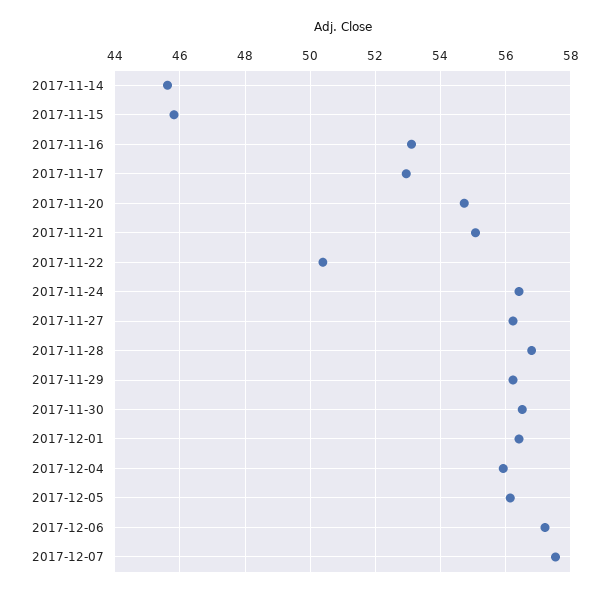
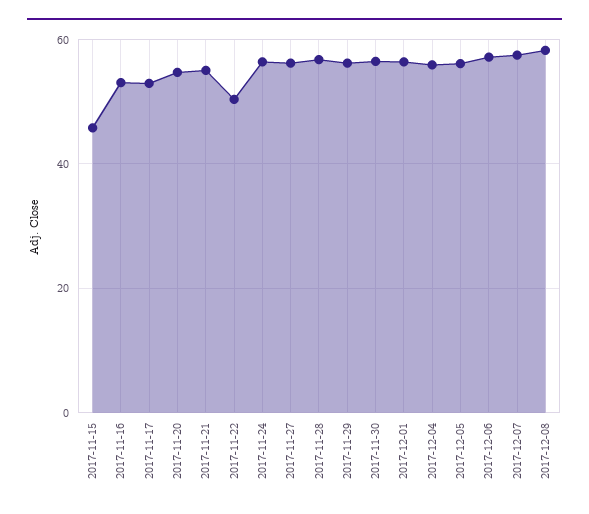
2017-11-14: 45.6 -> none
2017-12-08: none -> 58

